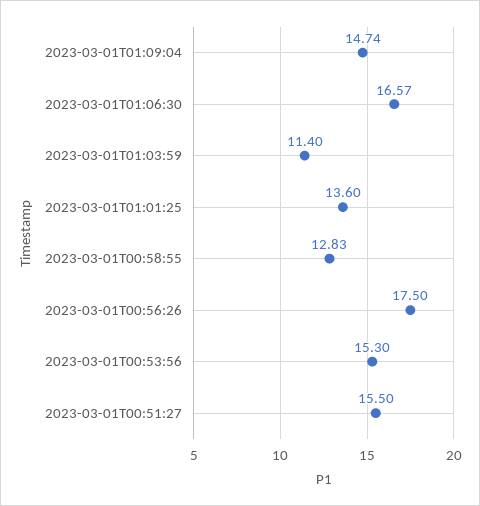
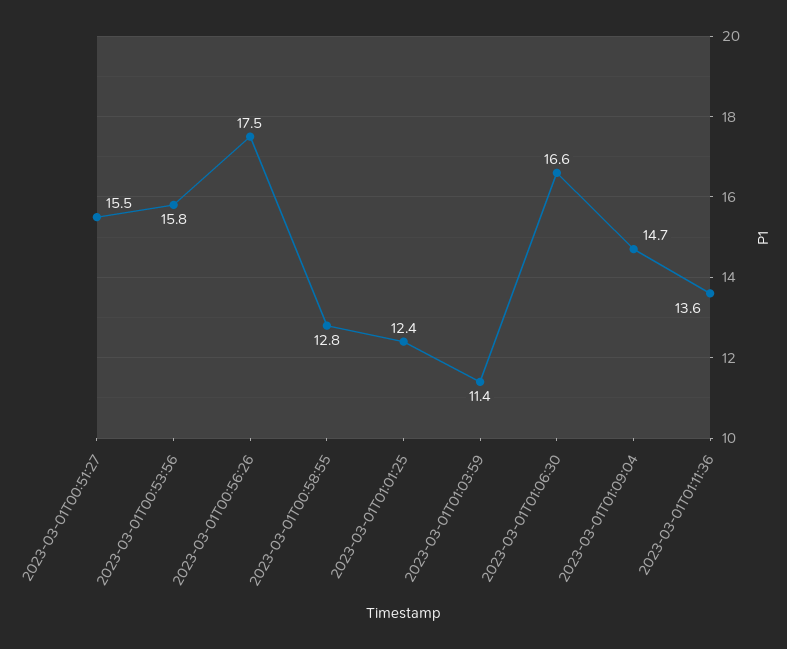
2023-03-01T01:01:25: 13.6 -> 12.4
2023-03-01T00:53:56: 15.3 -> 15.8
2023-03-01T01:11:36: none -> 13.6

